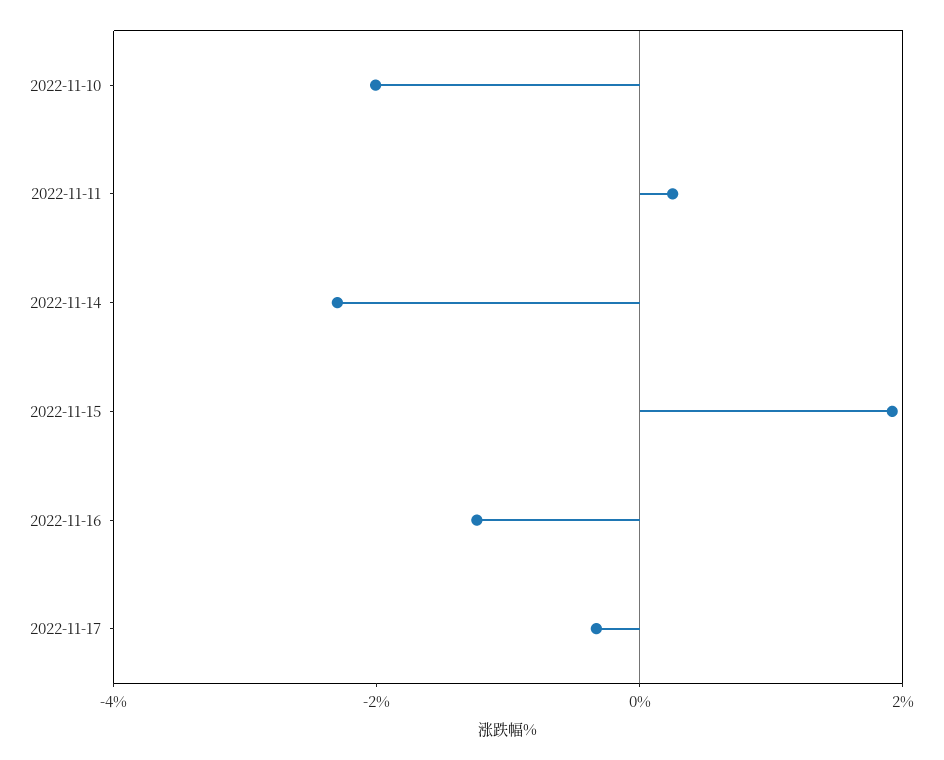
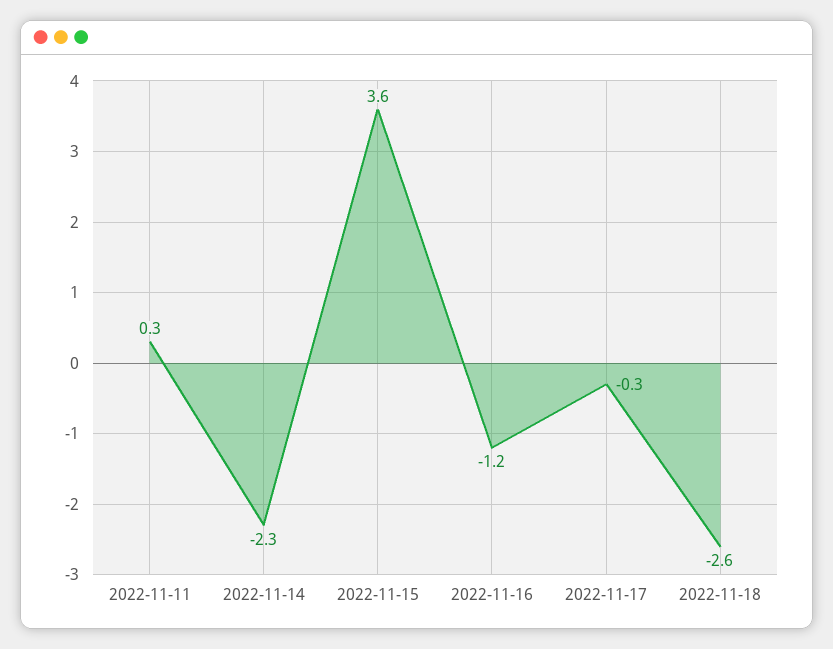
2022-11-10: -2 -> none
2022-11-15: 2 -> 3.6
2022-11-18: none -> -2.6

